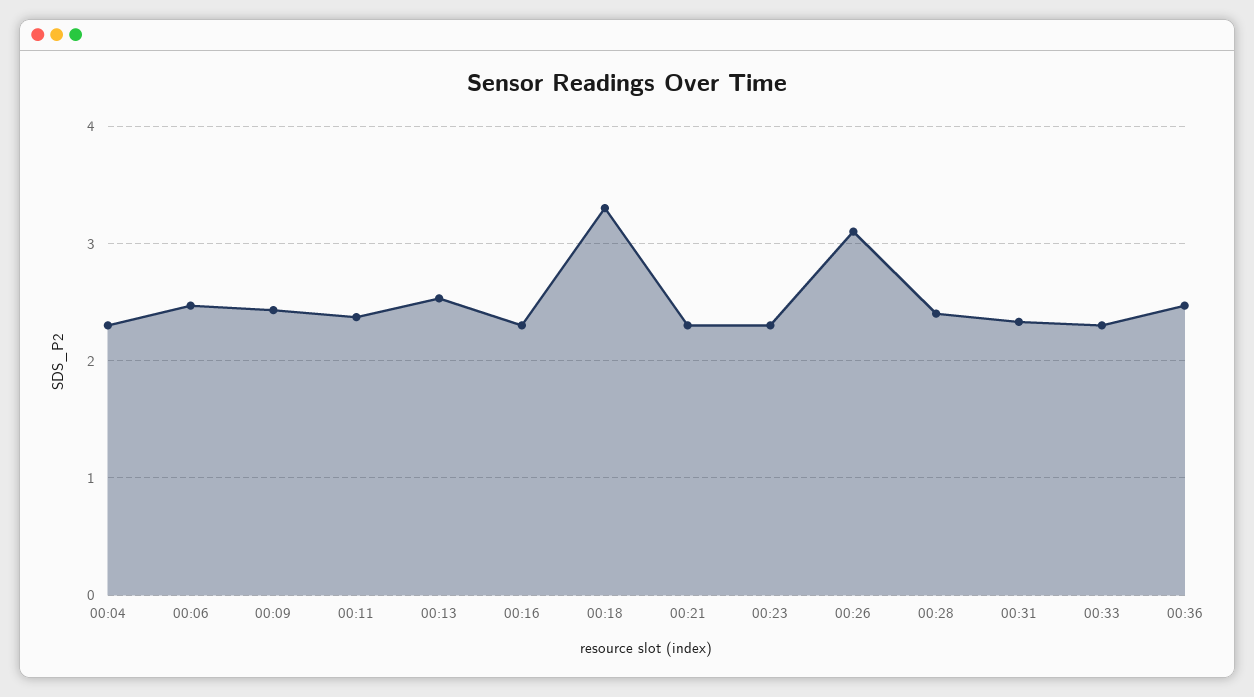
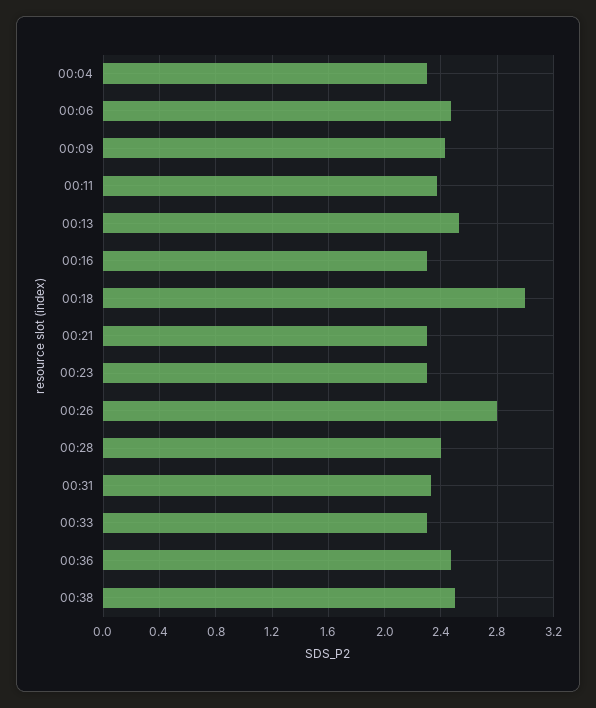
00:18: 3.3 -> 3
00:26: 3.1 -> 2.8
00:38: none -> 2.5

